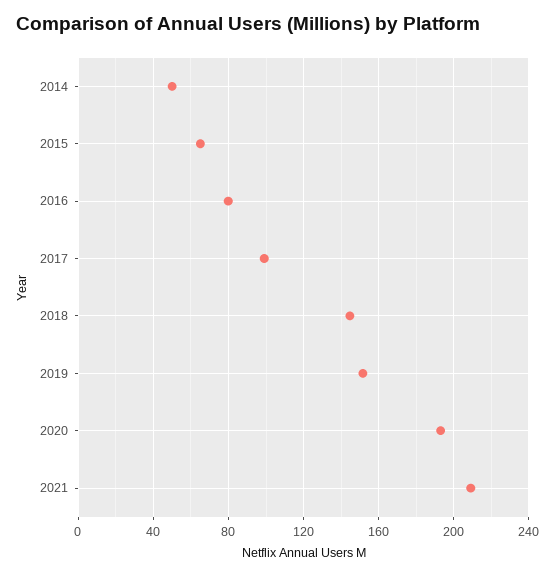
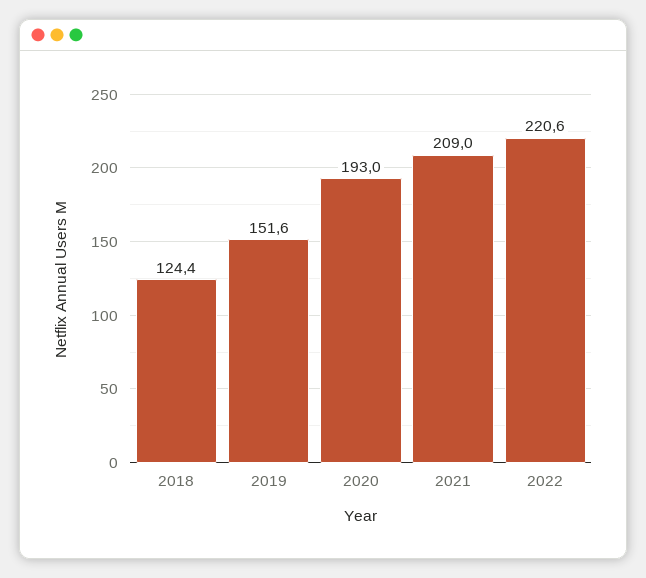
2014: 50 -> none
2015: 65 -> none
2016: 80 -> none
2017: 100 -> none
2018: 145 -> 124.4
2022: none -> 220.6

